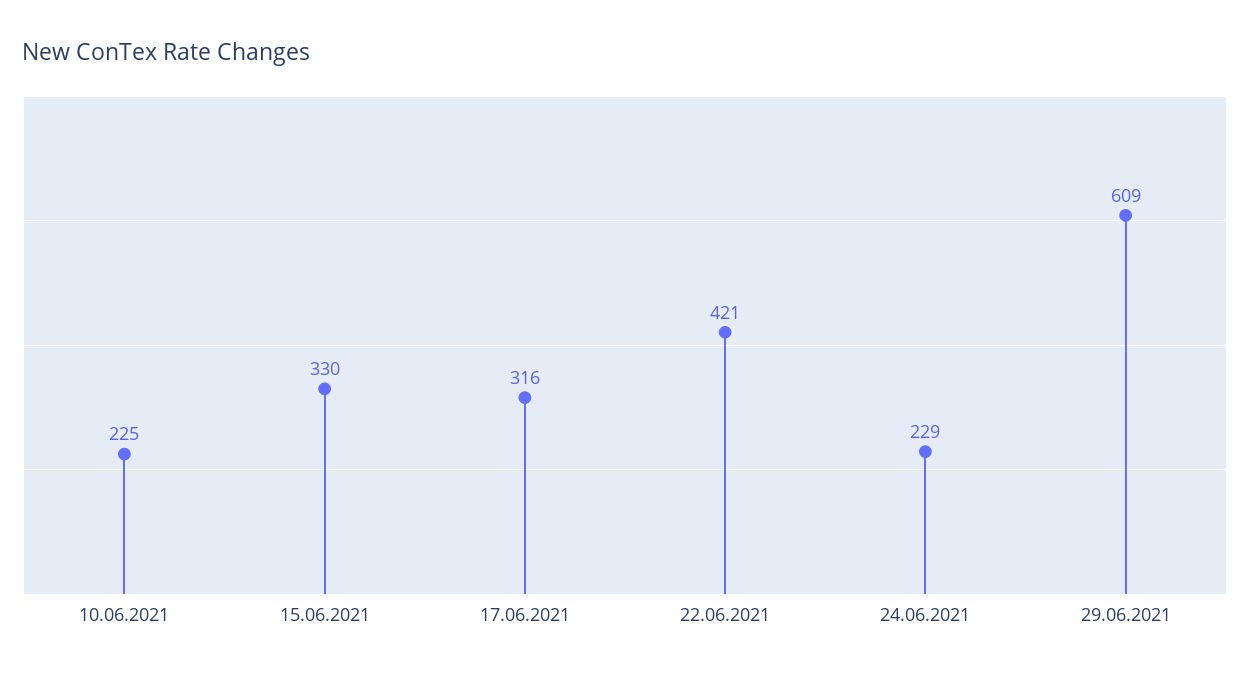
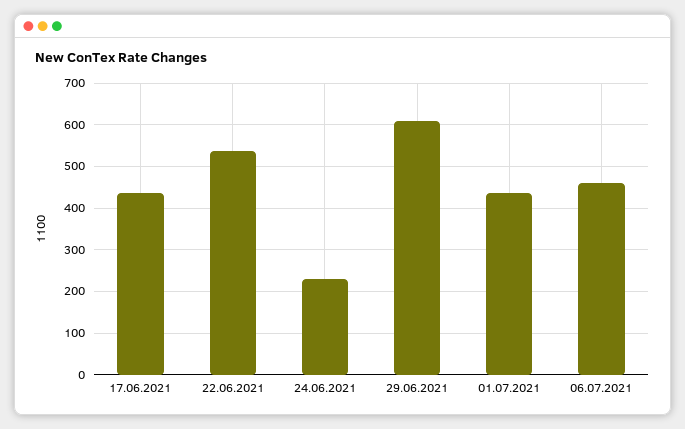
10.06.2021: 225 -> none
15.06.2021: 330 -> none
17.06.2021: 316 -> 440
22.06.2021: 421 -> 540
01.07.2021: none -> 440
06.07.2021: none -> 460

